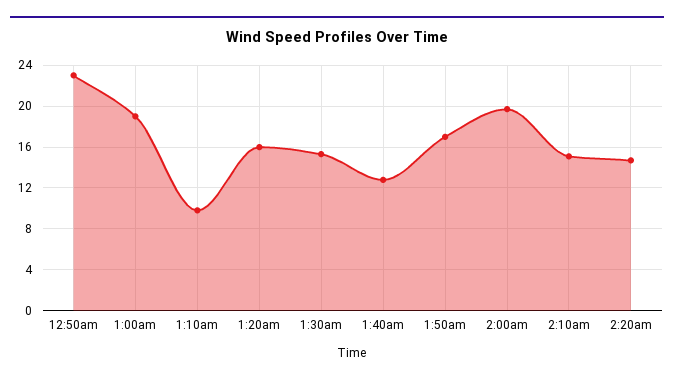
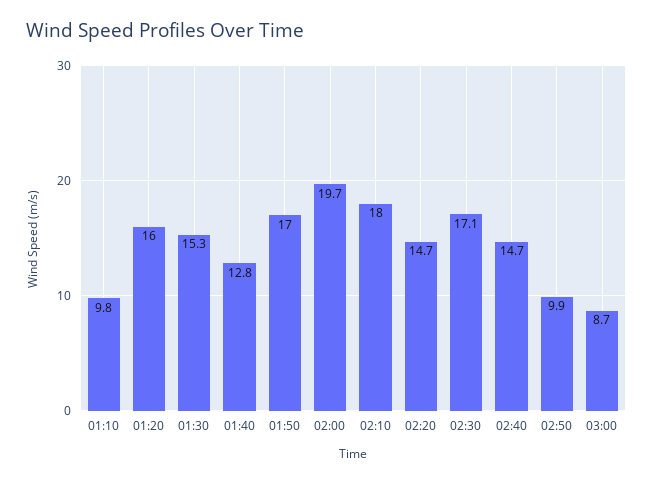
12:50am: 23 -> none
1:00am: 19 -> none
2:10am: 15 -> 18
02:30: none -> 17.1
02:40: none -> 14.7
02:50: none -> 9.9
03:00: none -> 8.7

